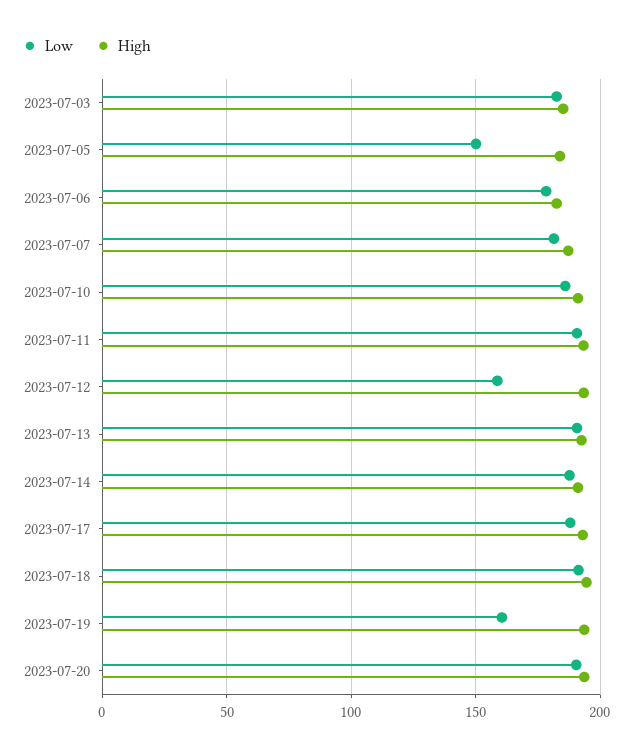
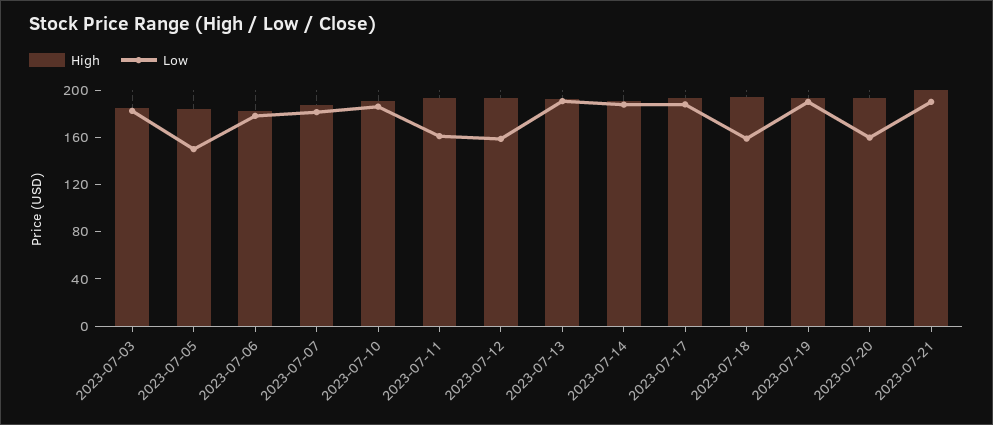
Low, 2023-07-11: 190 -> 160
Low, 2023-07-18: 190 -> 160
Low, 2023-07-19: 160 -> 190
Low, 2023-07-20: 190 -> 160
High, 2023-07-21: none -> 200
Low, 2023-07-21: none -> 190

